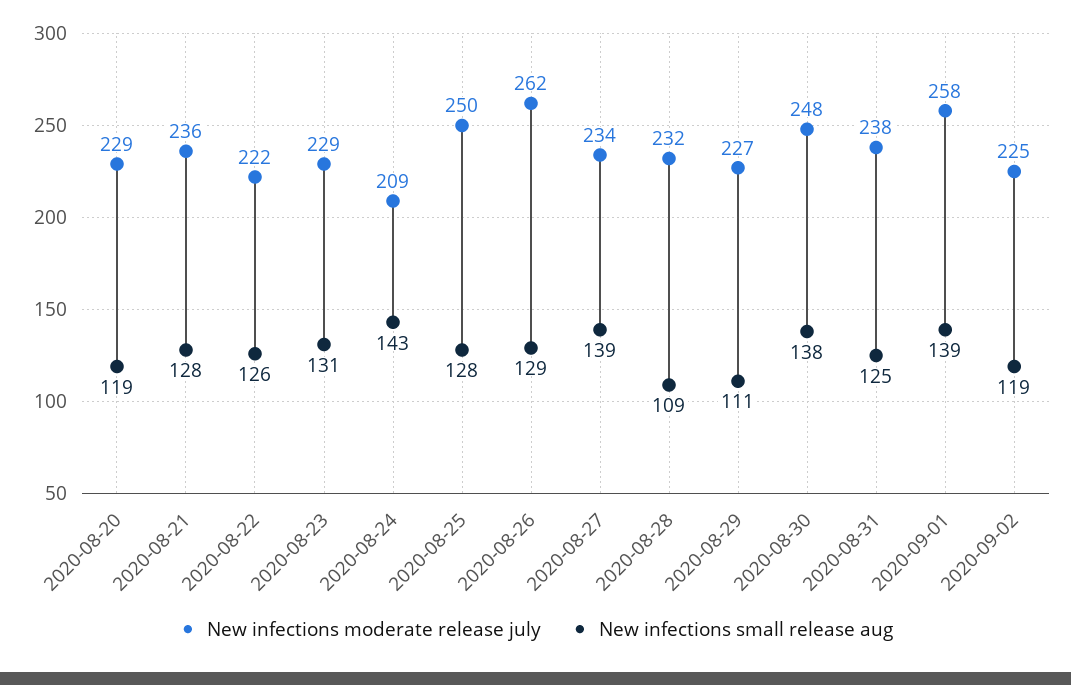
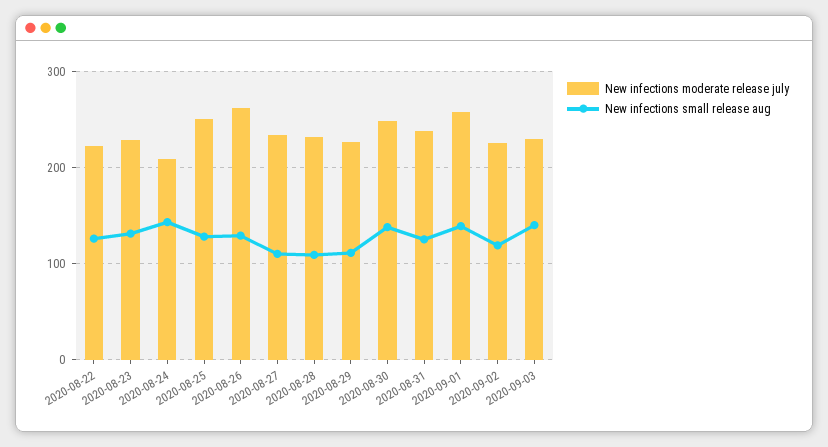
New infections moderate release july, 2020-08-20: 229 -> none
New infections small release aug, 2020-08-20: 119 -> none
New infections moderate release july, 2020-08-21: 236 -> none
New infections small release aug, 2020-08-21: 128 -> none
New infections small release aug, 2020-08-27: 139 -> 110
New infections moderate release july, 2020-09-03: none -> 230
New infections small release aug, 2020-09-03: none -> 140

